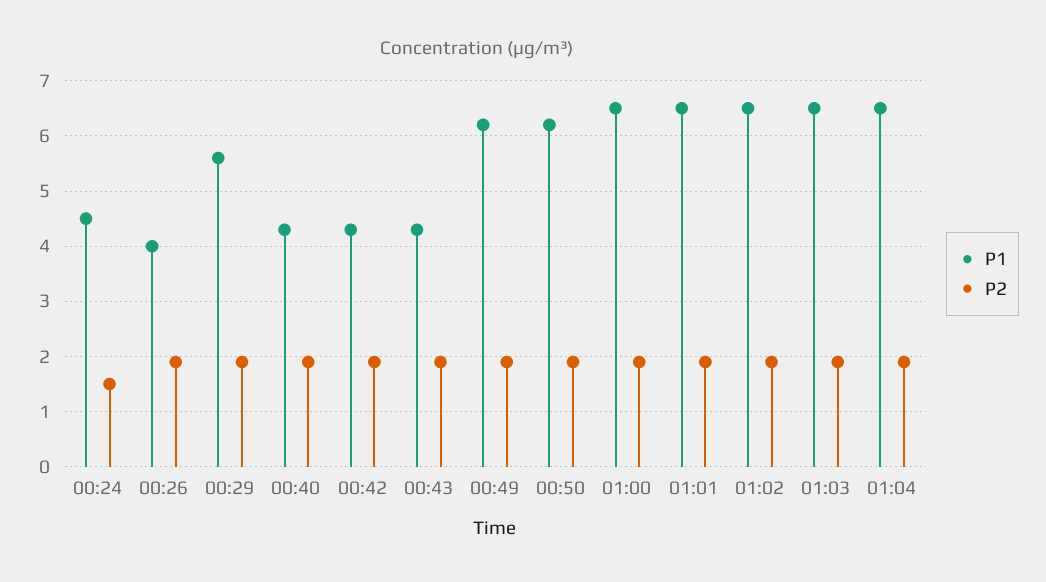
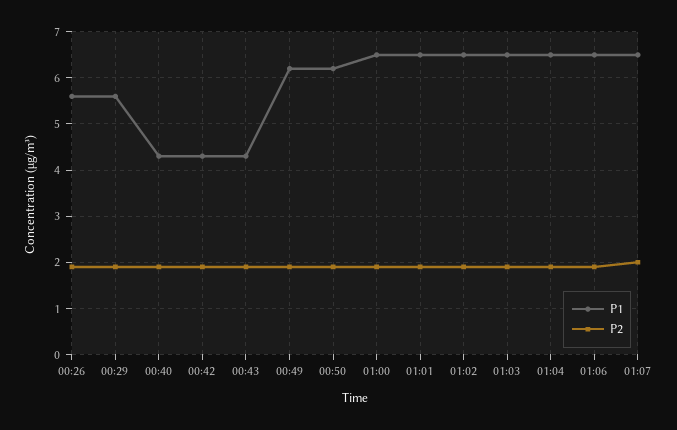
P1, 00:24: 4.5 -> none
P2, 00:24: 1.5 -> none
P1, 00:26: 4 -> 5.5
P1, 01:06: none -> 6.5
P2, 01:06: none -> 2
P1, 01:07: none -> 6.5
P2, 01:07: none -> 2

